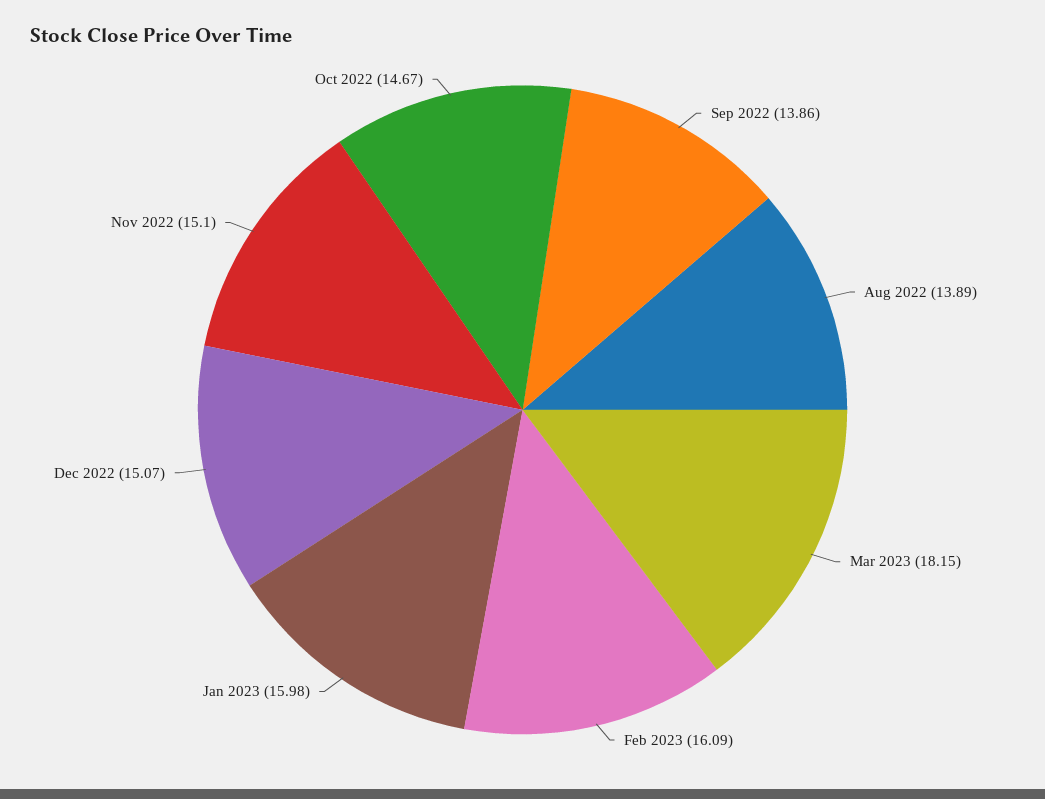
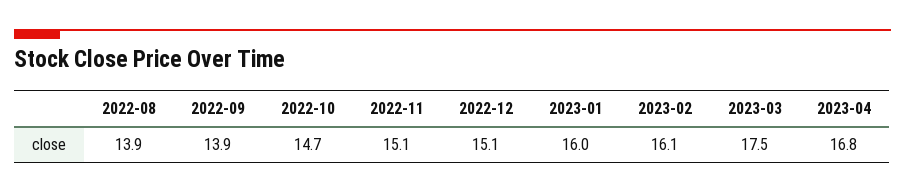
Mar 2023: 18.15 -> 17.5
2023-04: none -> 16.8

